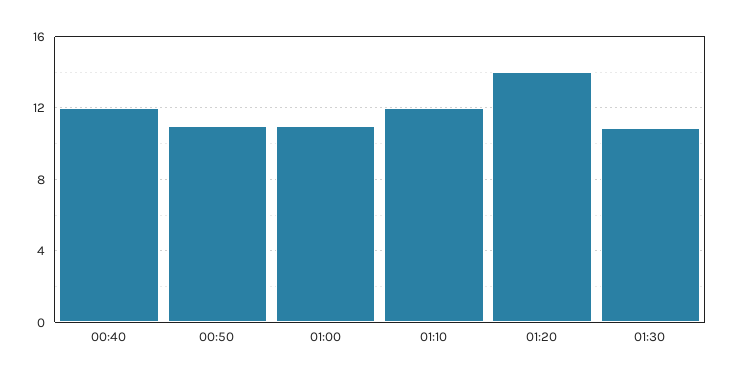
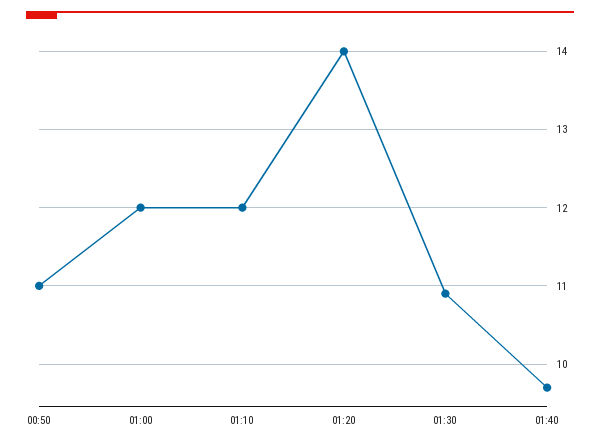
00:40: 12 -> none
01:00: 11 -> 12
01:40: none -> 9.7

